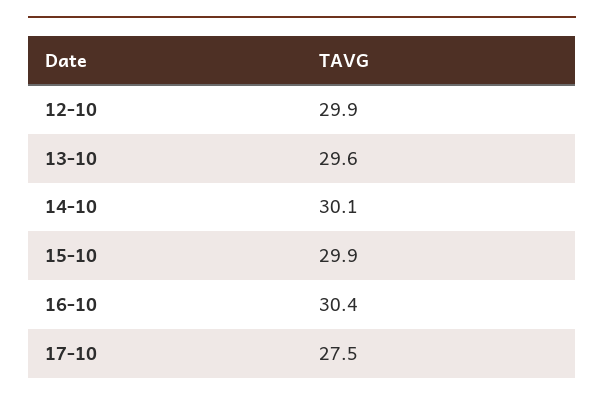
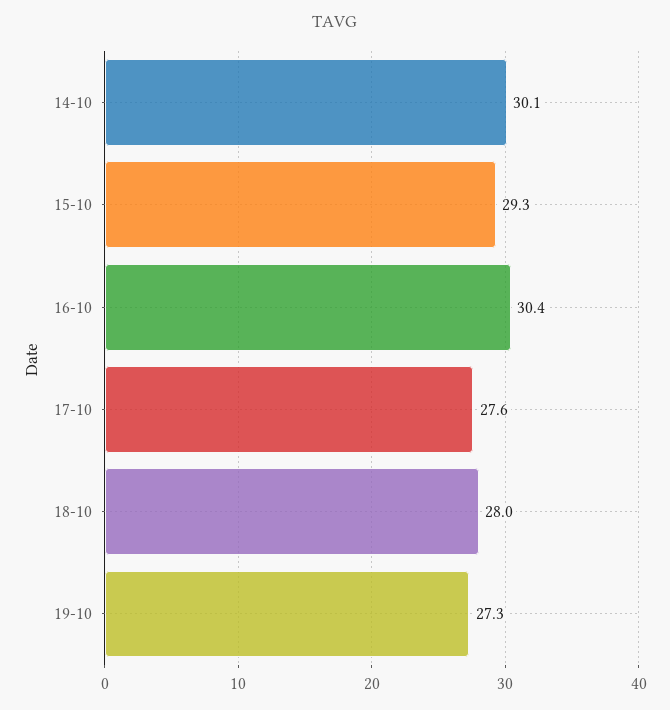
12-10: 29.9 -> none
13-10: 29.6 -> none
15-10: 29.9 -> 29.3
17-10: 27.5 -> 27.6
18-10: none -> 28
19-10: none -> 27.3

